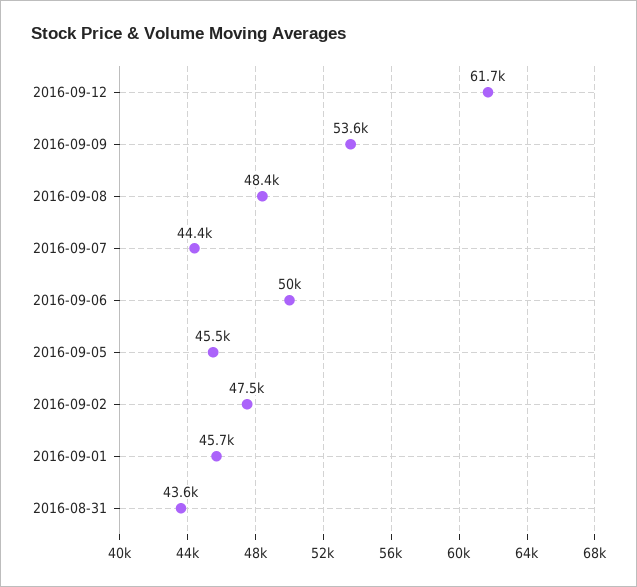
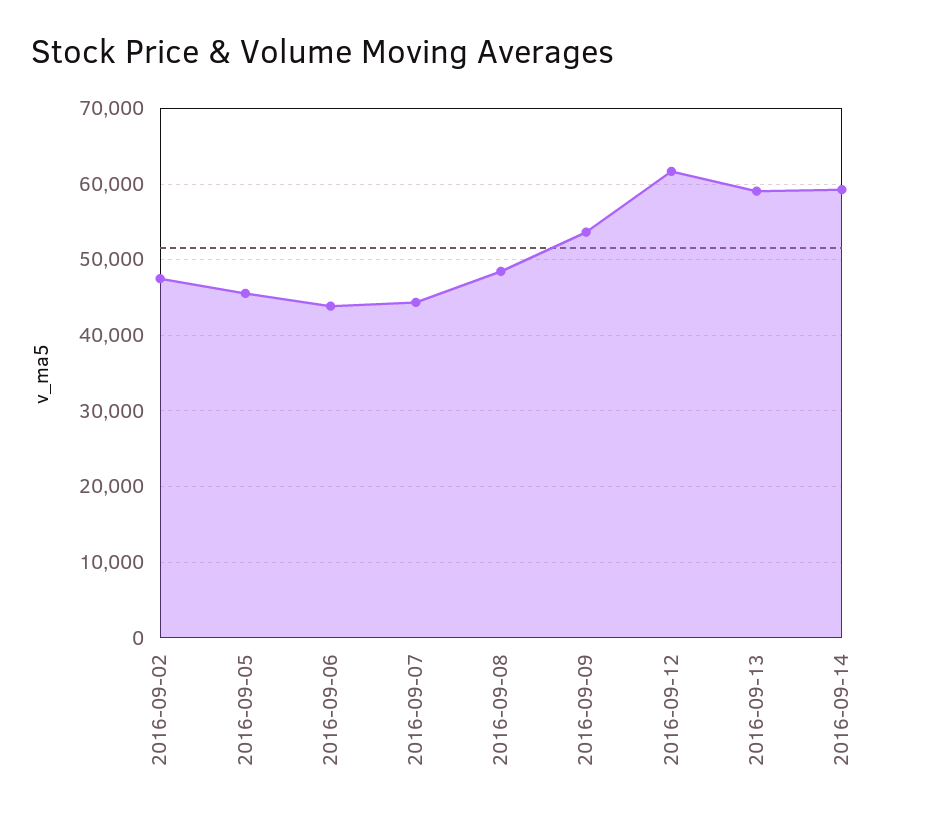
2016-09-06: 50000 -> 44000
2016-09-01: 45700 -> none
2016-08-31: 43600 -> none
2016-09-13: none -> 59000
2016-09-14: none -> 59000

